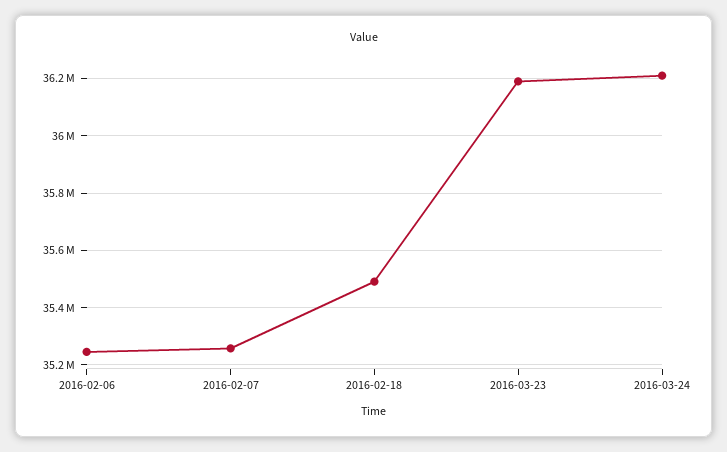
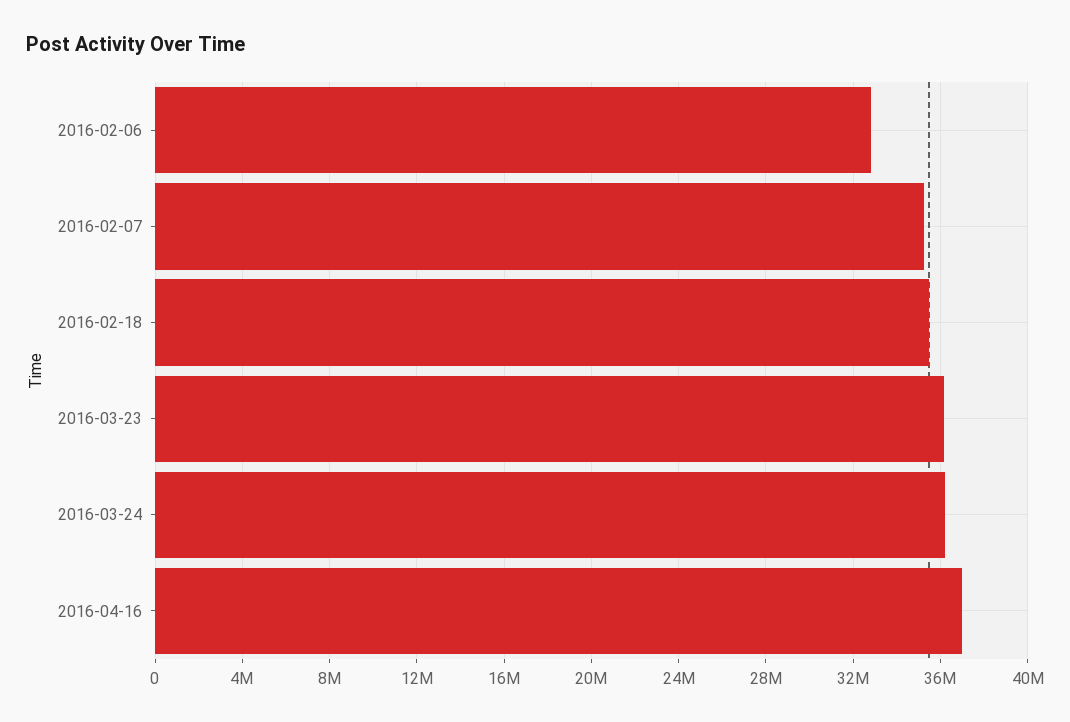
2016-02-06: 35250000 -> 33000000
2016-04-16: none -> 37000000

